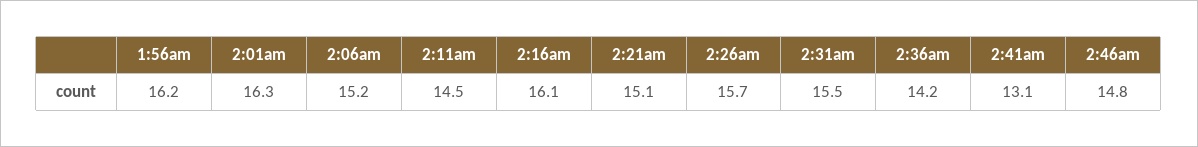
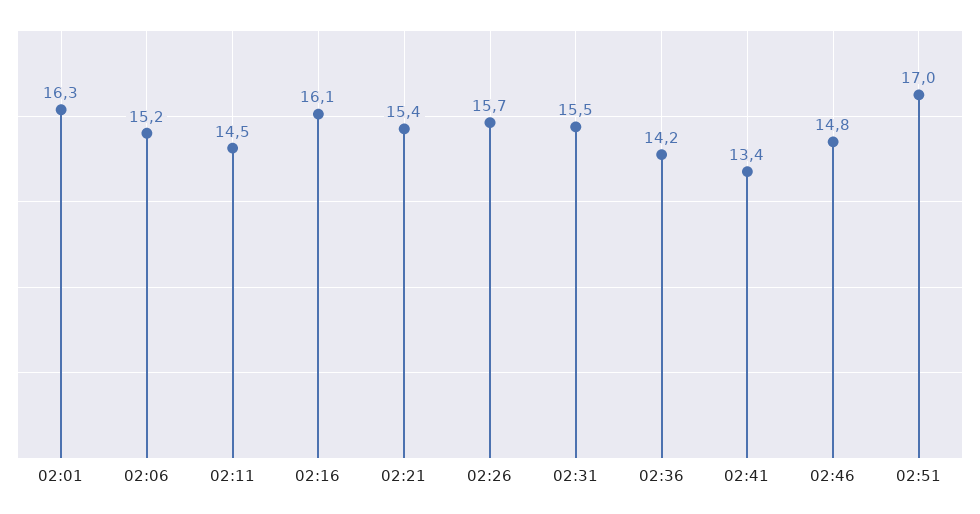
1:56am: 16.2 -> none
2:21am: 15.1 -> 15.4
2:41am: 13.1 -> 13.4
02:51: none -> 17

